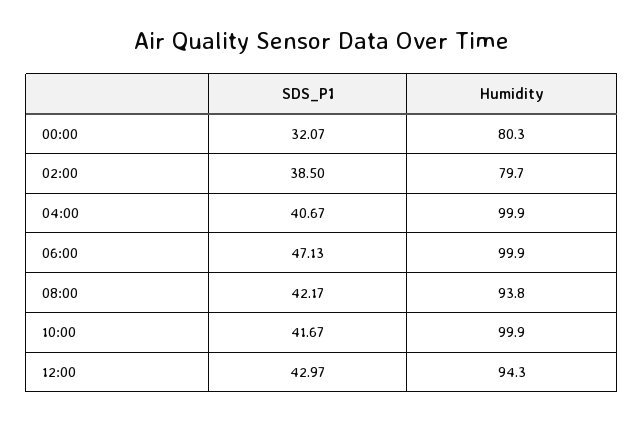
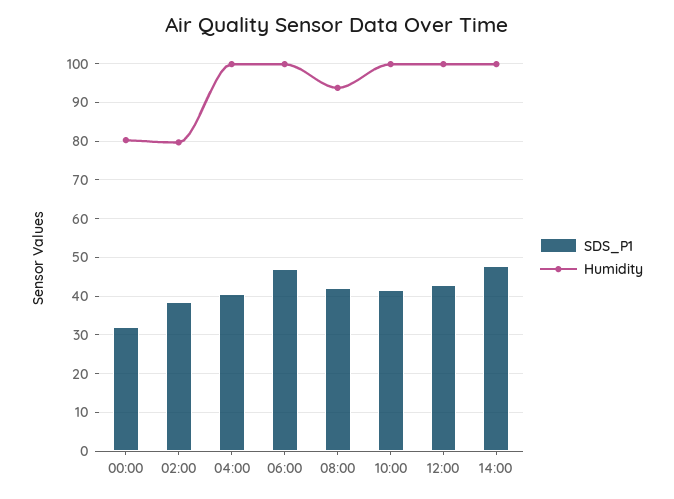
Humidity, 12:00: 94.3 -> 100
SDS_P1, 14:00: none -> 48
Humidity, 14:00: none -> 100

